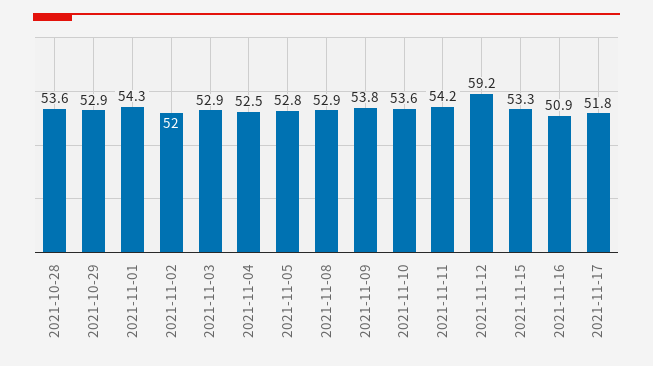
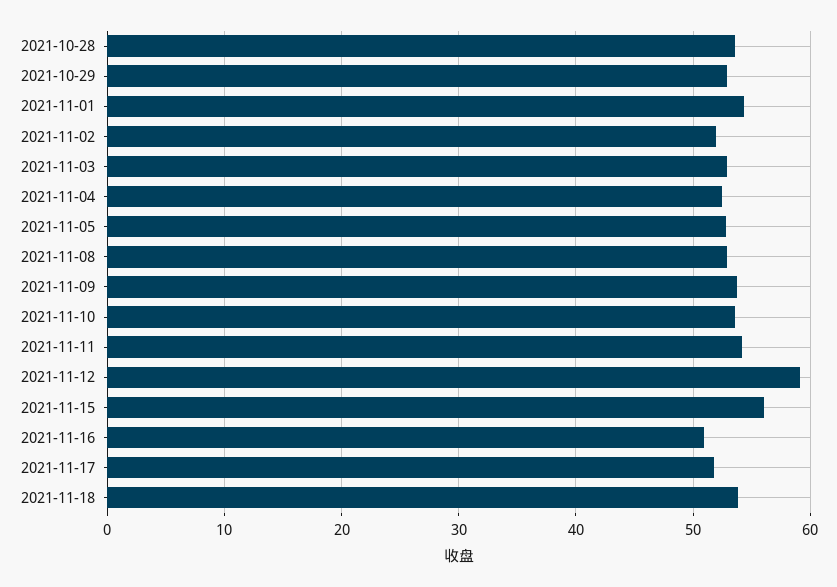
2021-11-15: 53.3 -> 56
2021-11-18: none -> 54

